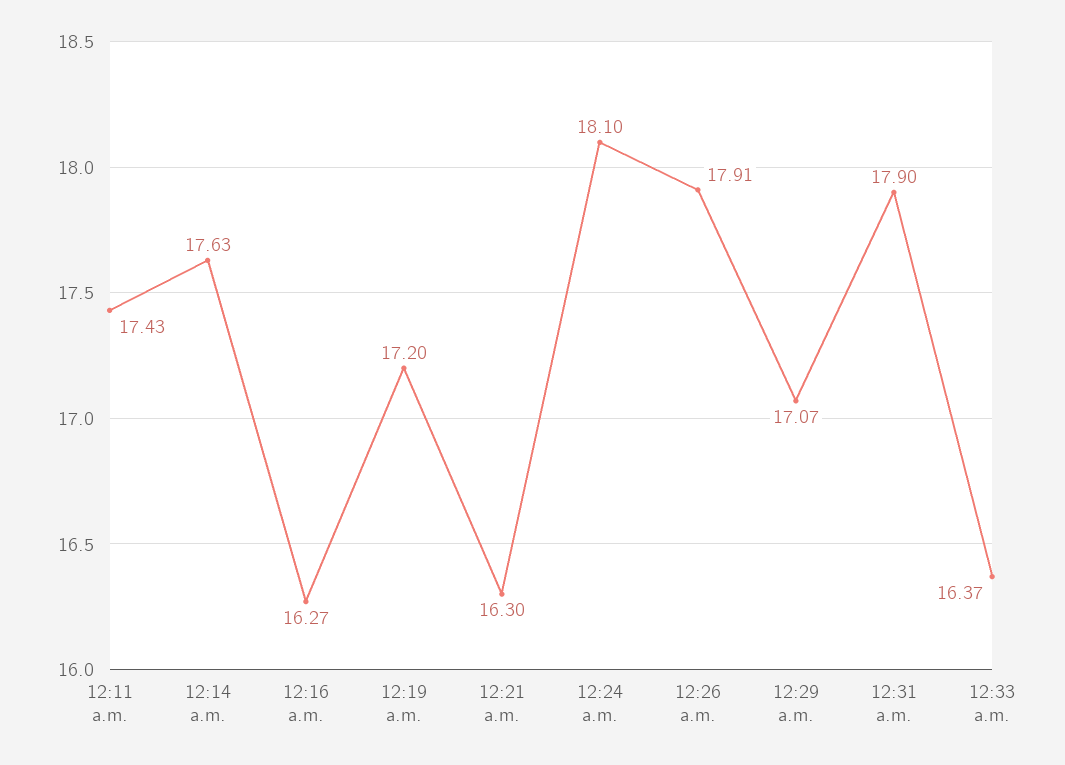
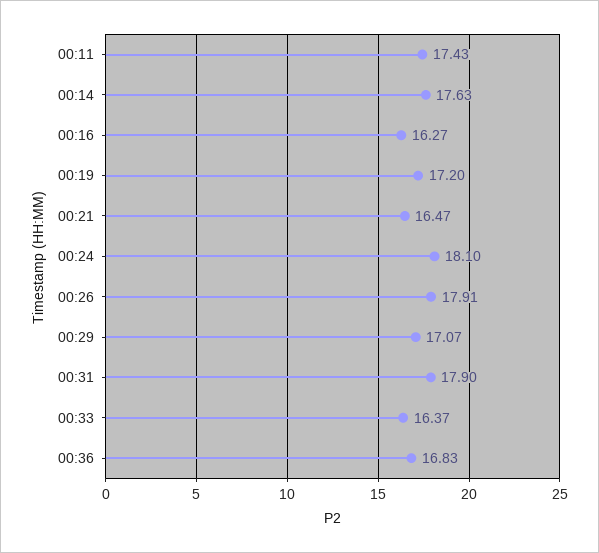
12:21 a.m.: 16.3 -> 16.47
00:36: none -> 16.83

